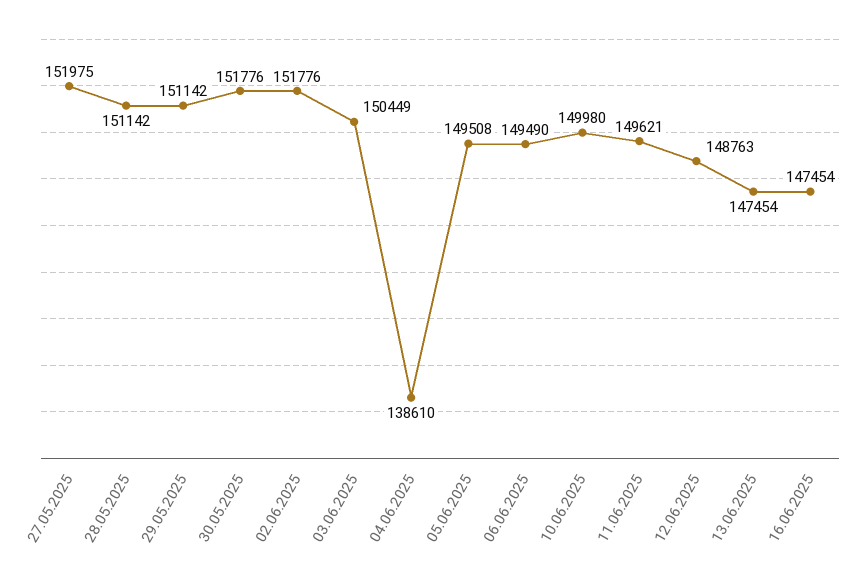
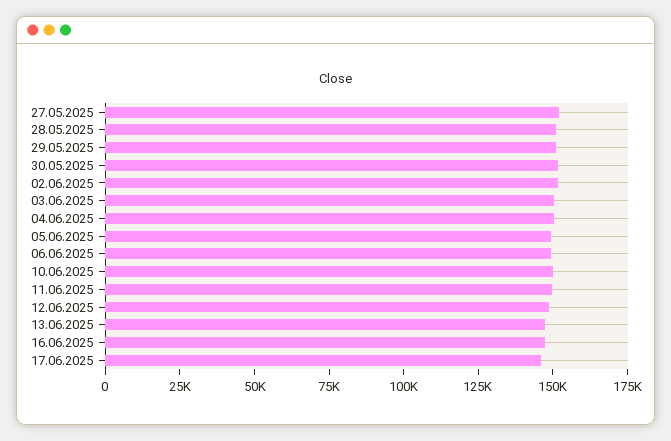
04.06.2025: 138610 -> 150000
17.06.2025: none -> 145000

